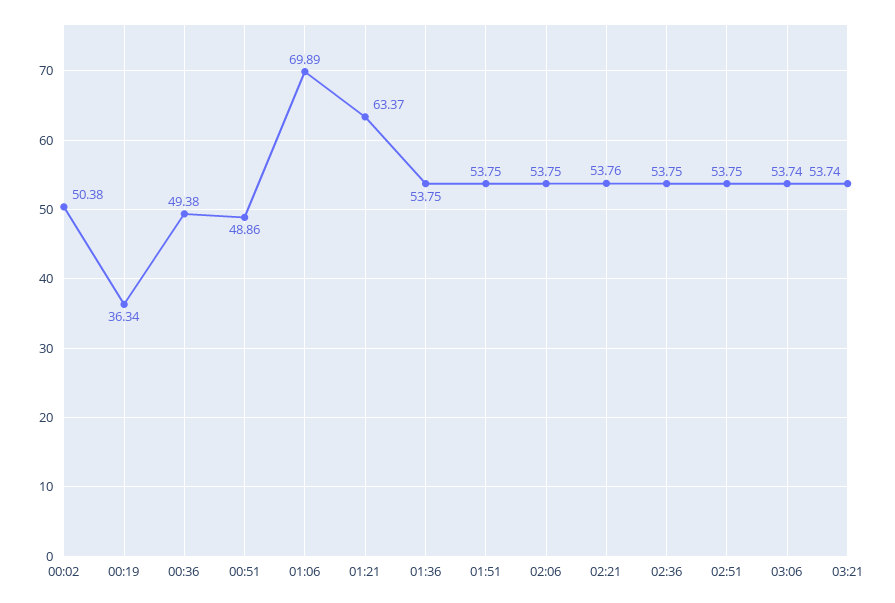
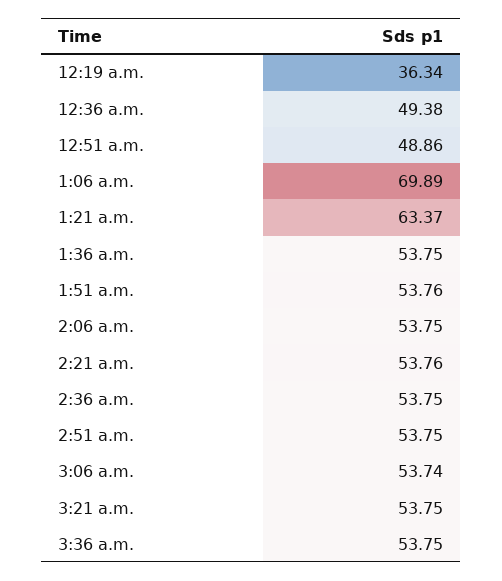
00:02: 50.38 -> none
01:51: 53.75 -> 53.76
03:21: 53.74 -> 53.75
3:36 a.m.: none -> 53.75

